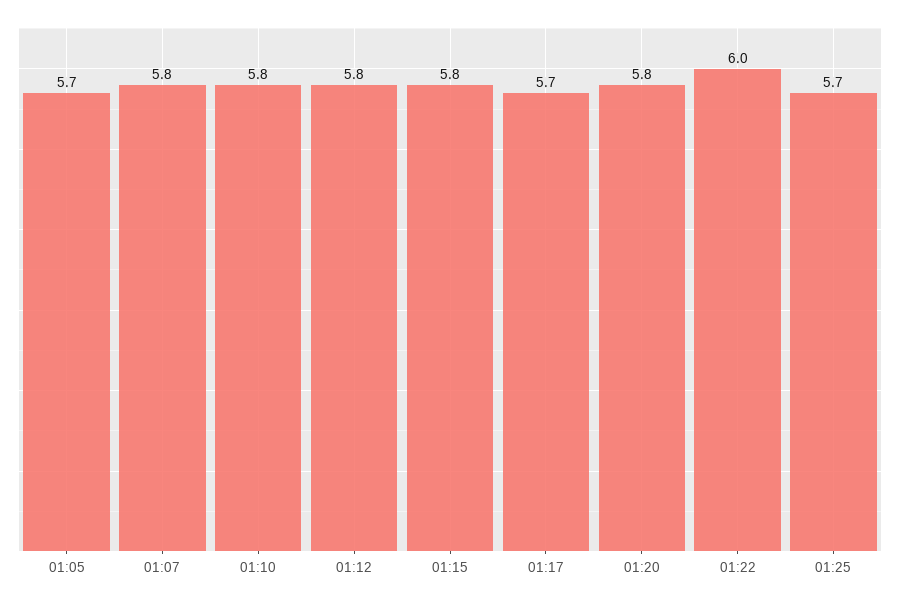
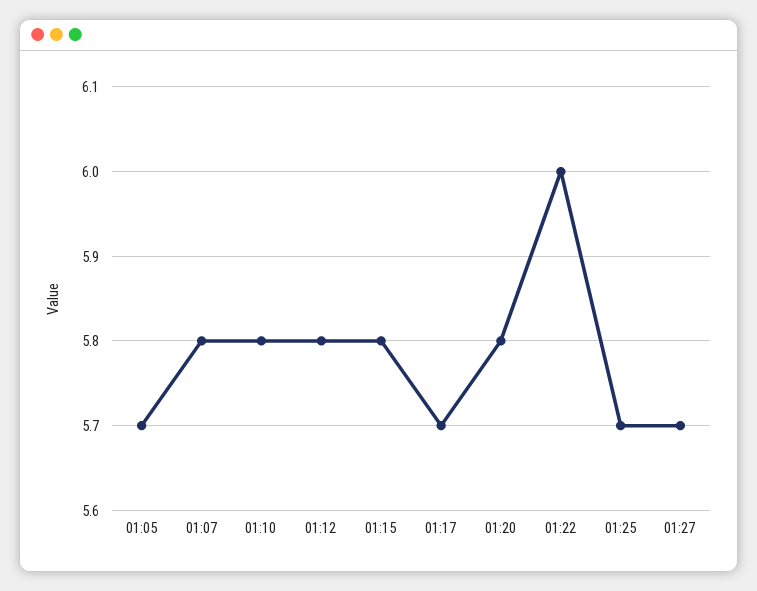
01:27: none -> 5.7

